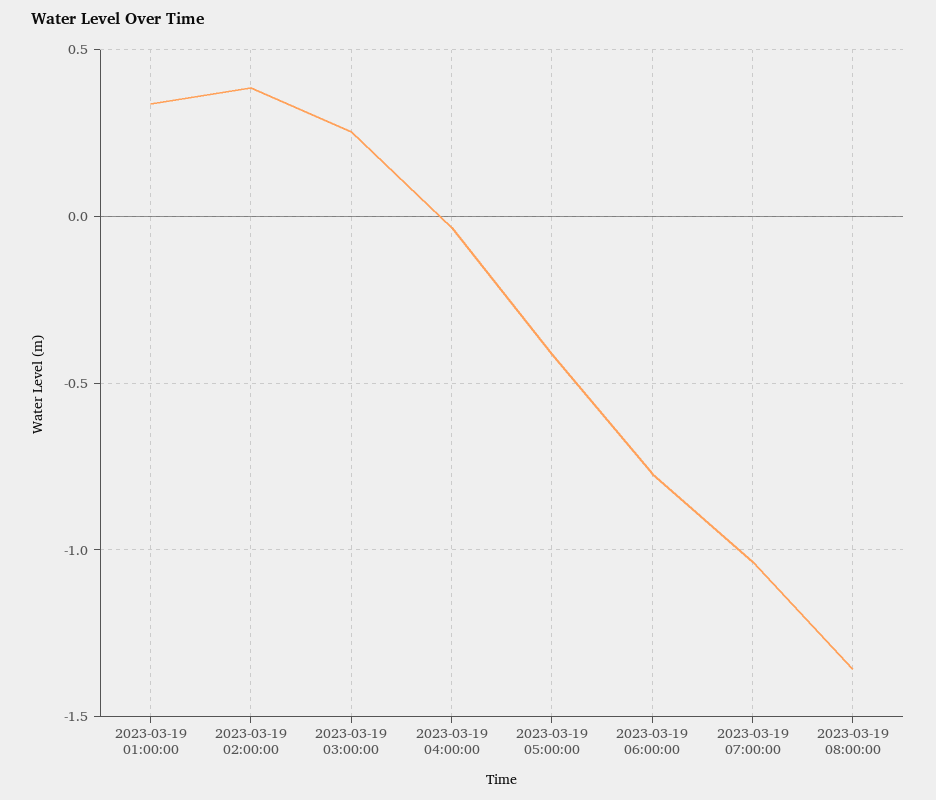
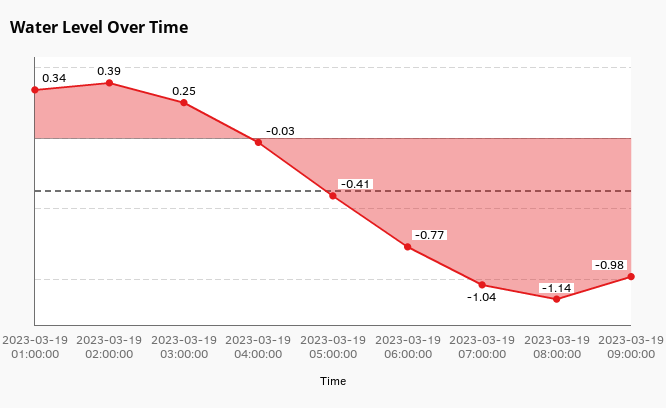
2023-03-19 08:00:00: -1.35 -> -1.14
2023-03-19 09:00:00: none -> -0.98

